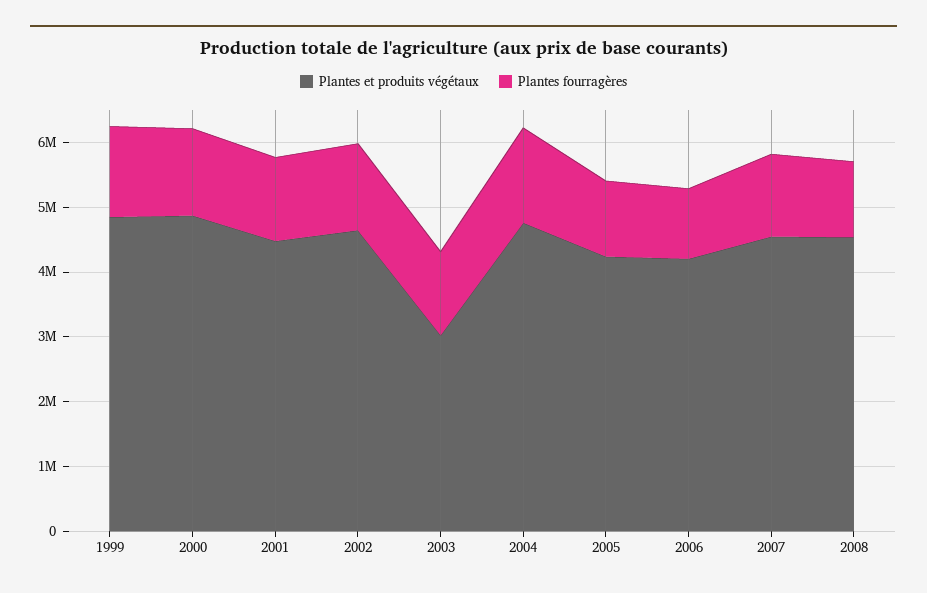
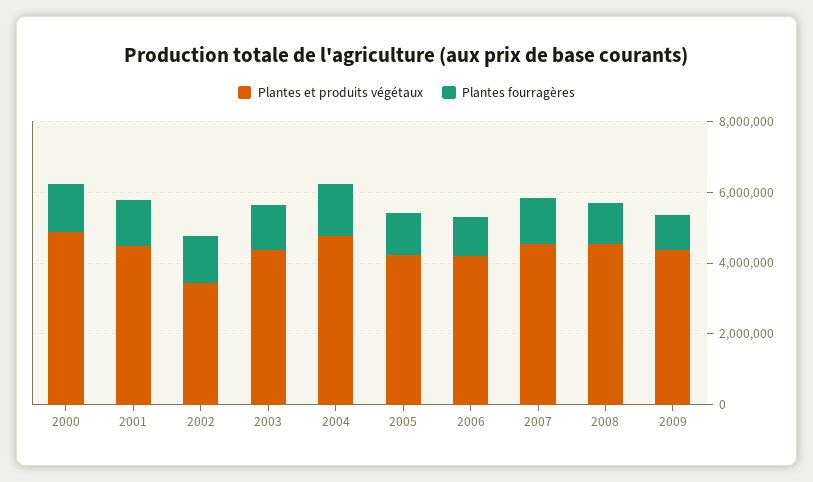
Plantes et produits végétaux, 1999: 4800000 -> none
Plantes fourragères, 1999: 1400000 -> none
Plantes et produits végétaux, 2002: 4600000 -> 3500000
Plantes et produits végétaux, 2003: 3000000 -> 4500000
Plantes et produits végétaux, 2009: none -> 4500000
Plantes fourragères, 2009: none -> 1000000

